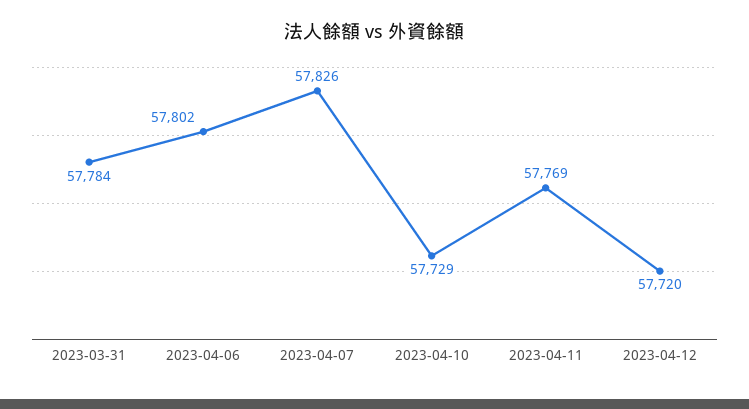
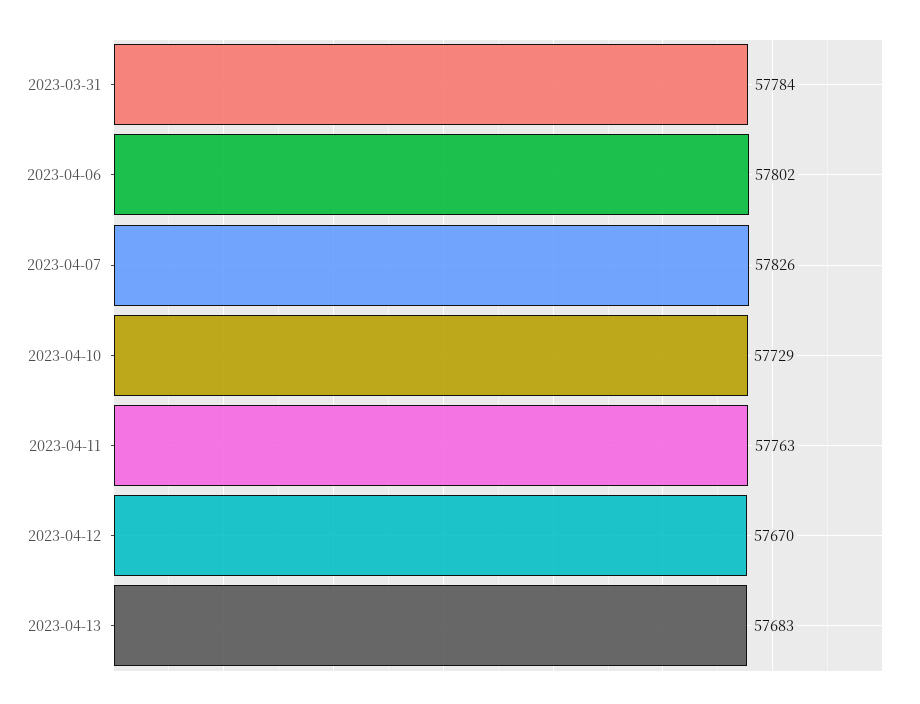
2023-04-11: 57769 -> 57763
2023-04-12: 57720 -> 57670
2023-04-13: none -> 57683

